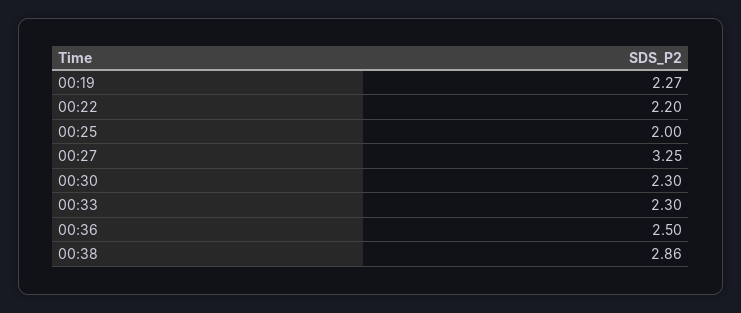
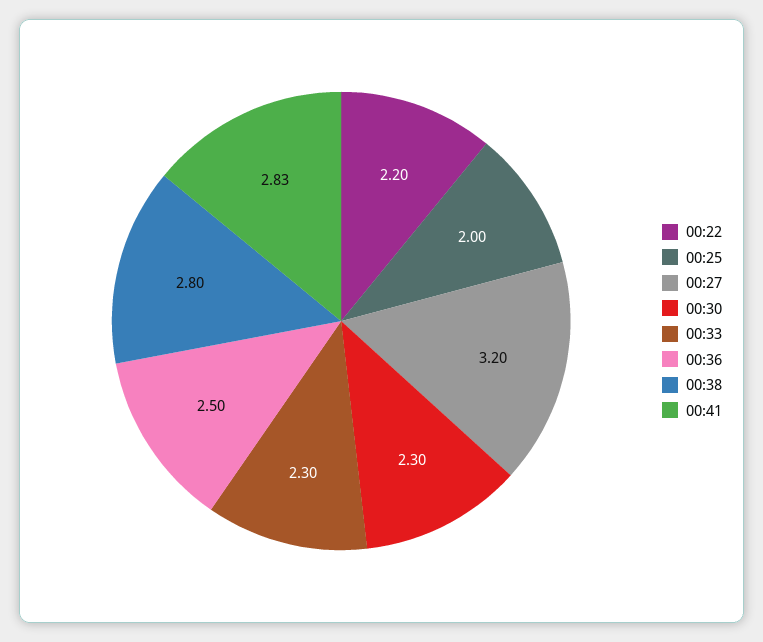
00:19: 2.27 -> none
00:27: 3.25 -> 3.2
00:38: 2.86 -> 2.8
00:41: none -> 2.83

